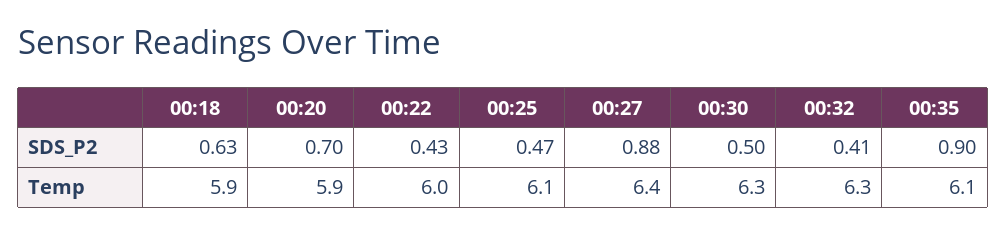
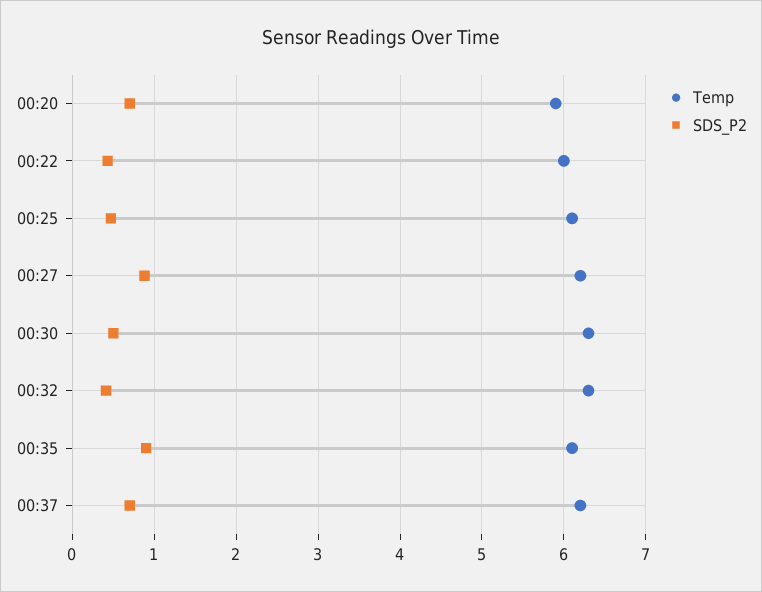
SDS_P2, 00:18: 0.63 -> none
Temp, 00:18: 5.9 -> none
Temp, 00:27: 6.4 -> 6.2
Temp, 00:37: none -> 6.2
SDS_P2, 00:37: none -> 0.7

